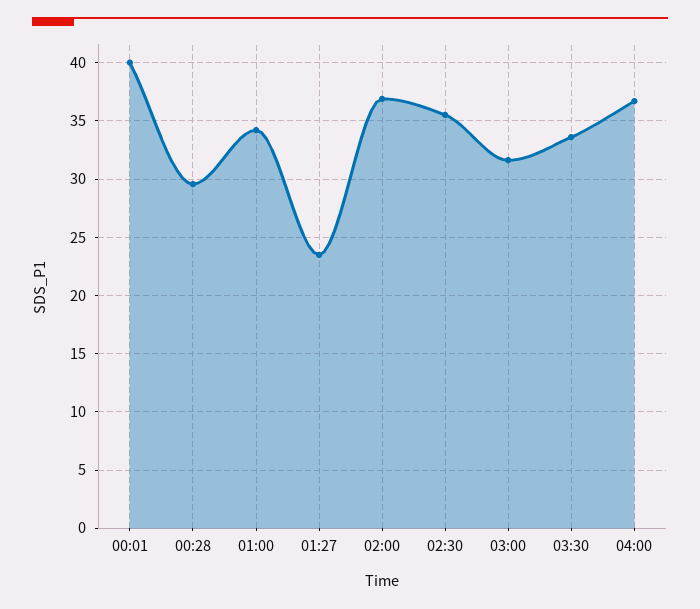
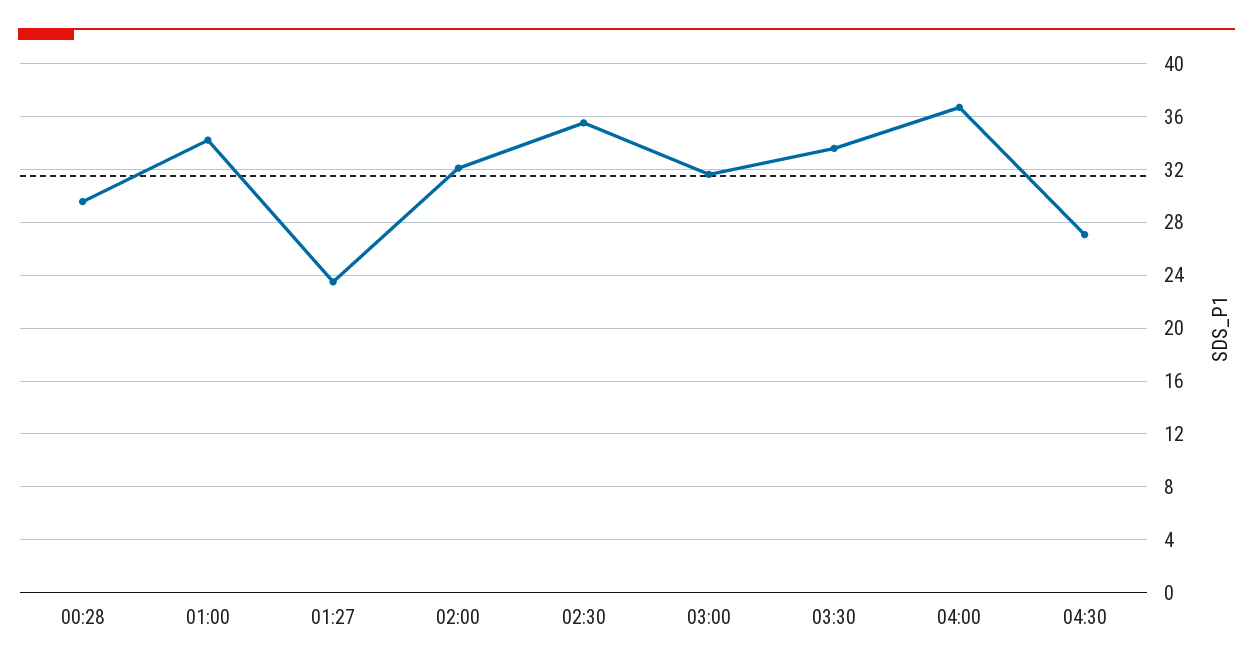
00:01: 40 -> none
02:00: 37 -> 32
04:30: none -> 27

